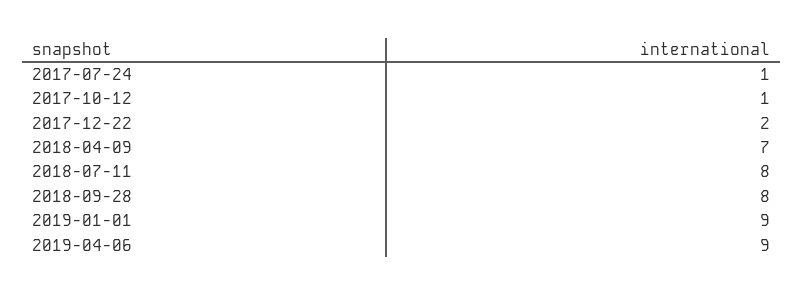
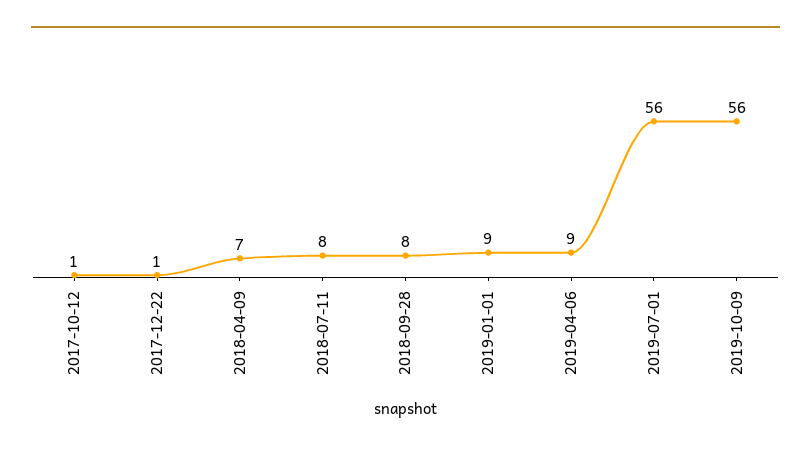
2017-07-24: 1 -> none
2017-12-22: 2 -> 1
2019-07-01: none -> 56
2019-10-09: none -> 56

